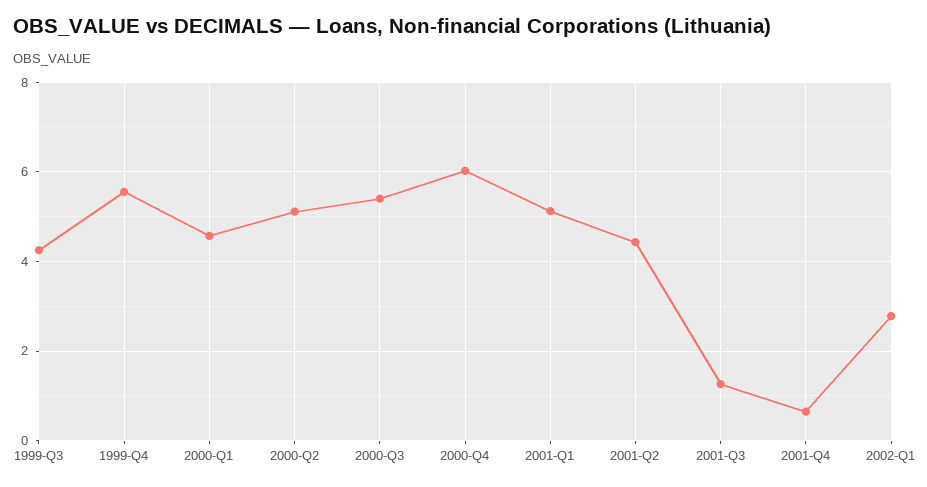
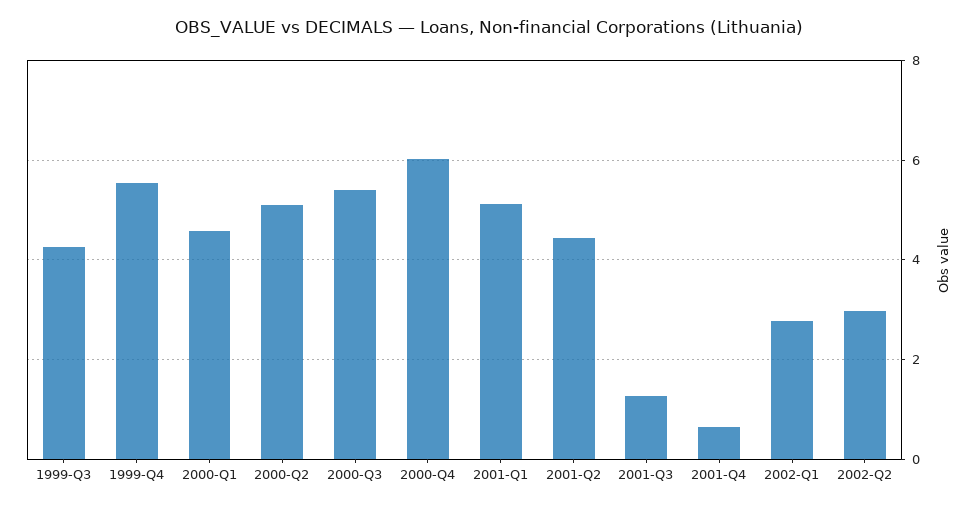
2002-Q2: none -> 3

